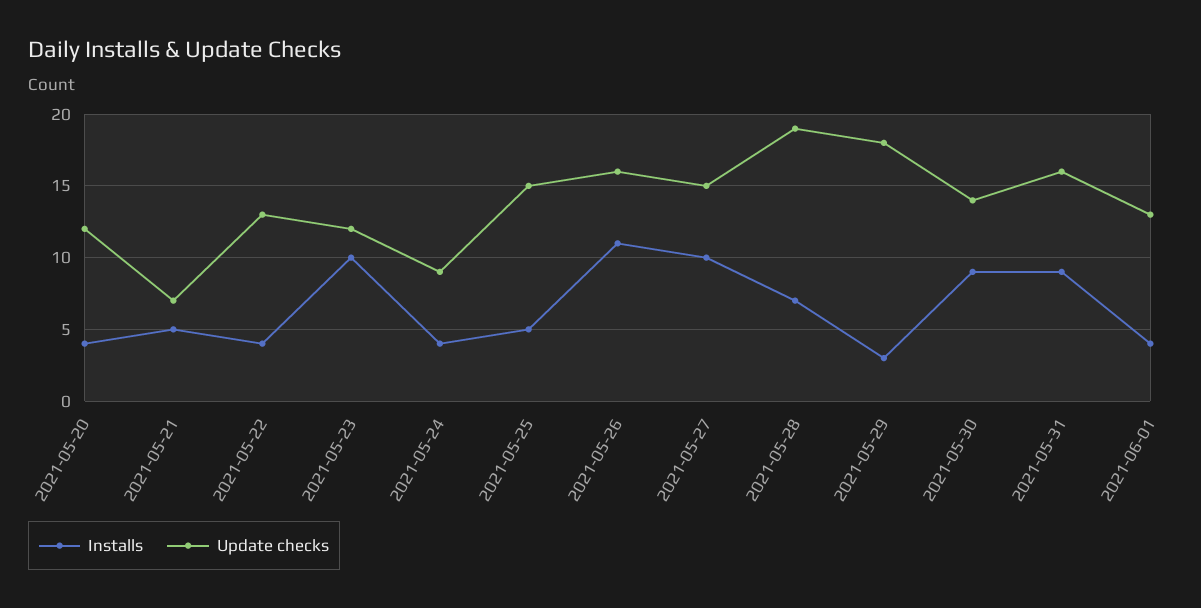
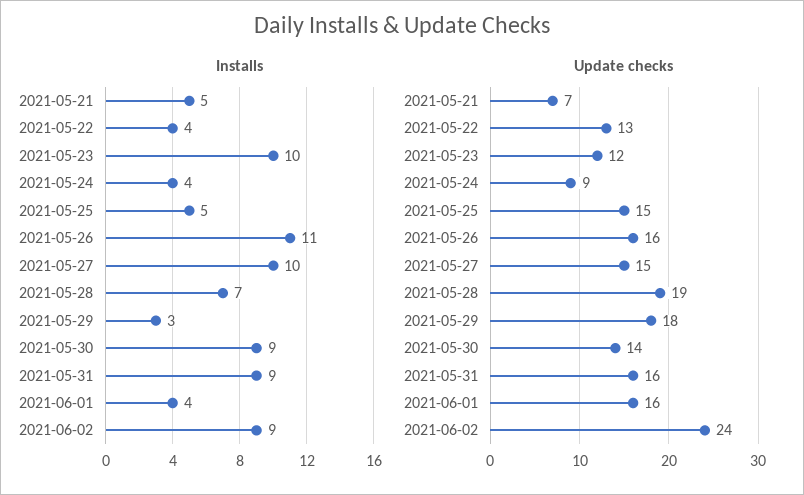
Installs, 2021-05-20: 4 -> none
Update checks, 2021-05-20: 12 -> none
Update checks, 2021-06-01: 13 -> 16
Installs, 2021-06-02: none -> 9
Update checks, 2021-06-02: none -> 24

